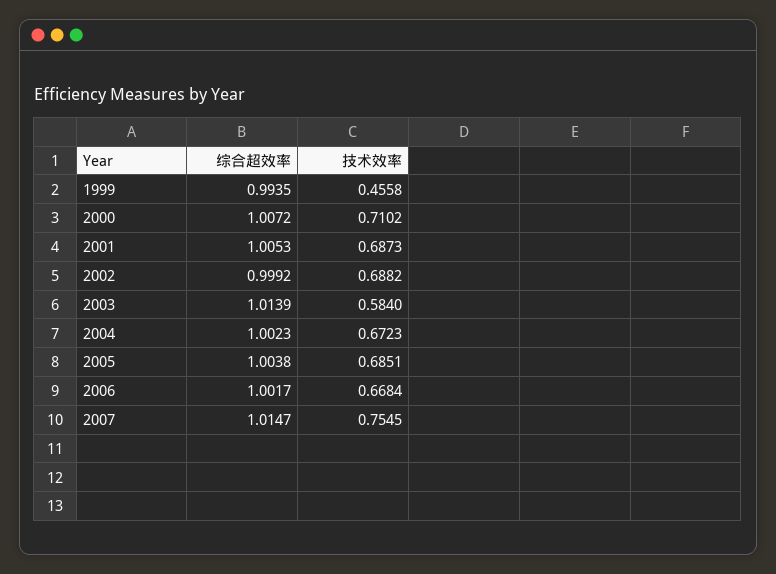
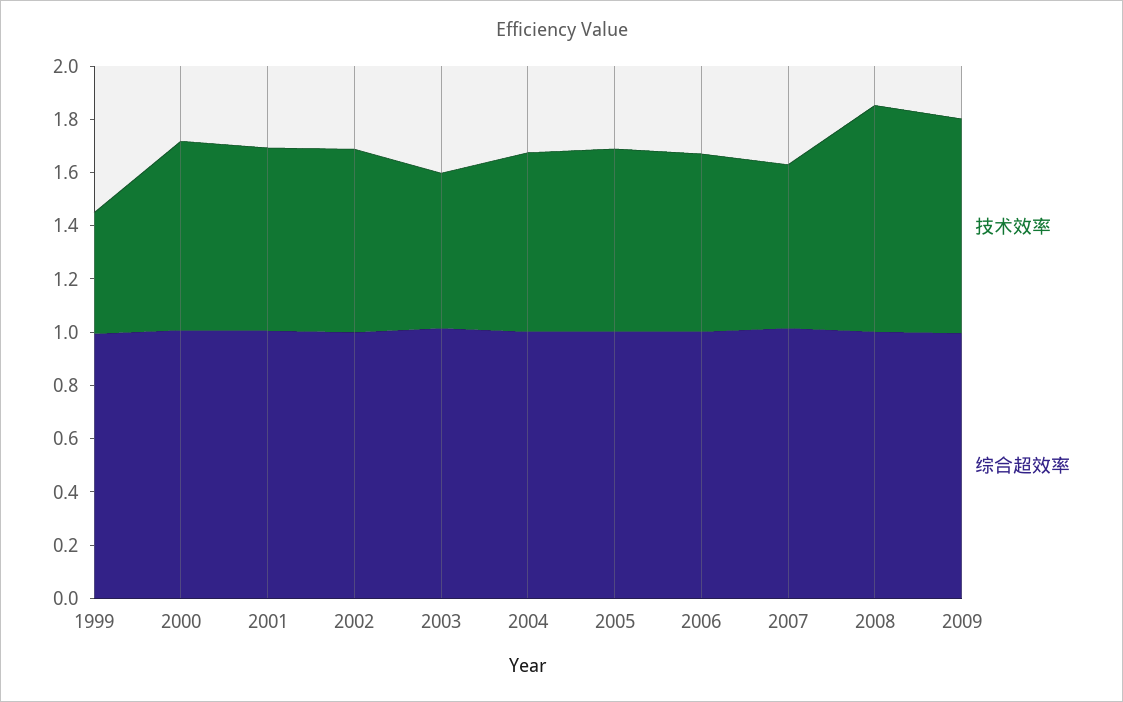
技术效率, 2007: 0.7545 -> 0.6
技术效率, 2008: none -> 0.85
综合超效率, 2008: none -> 1
技术效率, 2009: none -> 0.8
综合超效率, 2009: none -> 1

